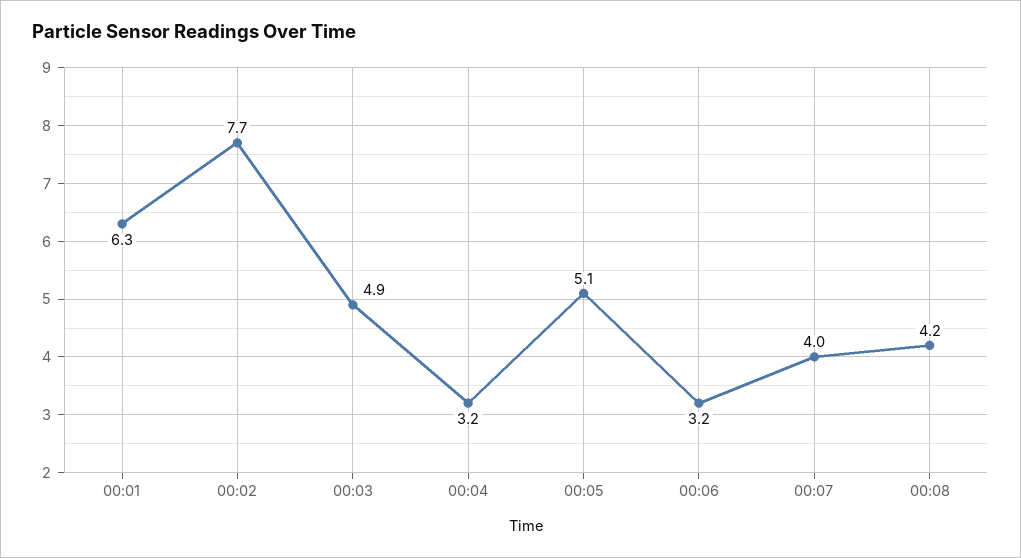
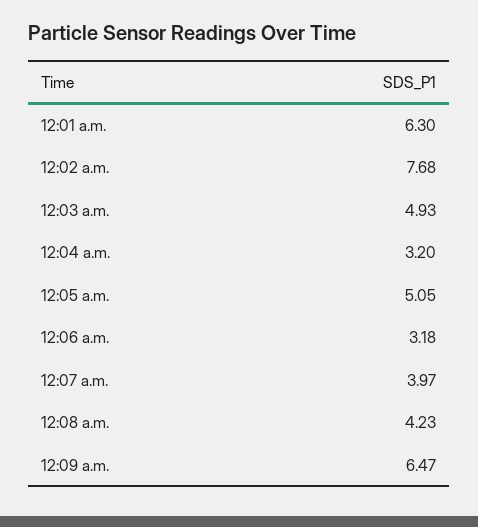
12:09 a.m.: none -> 6.47

